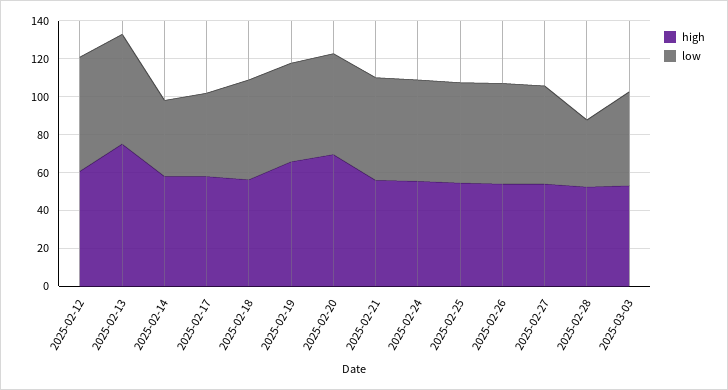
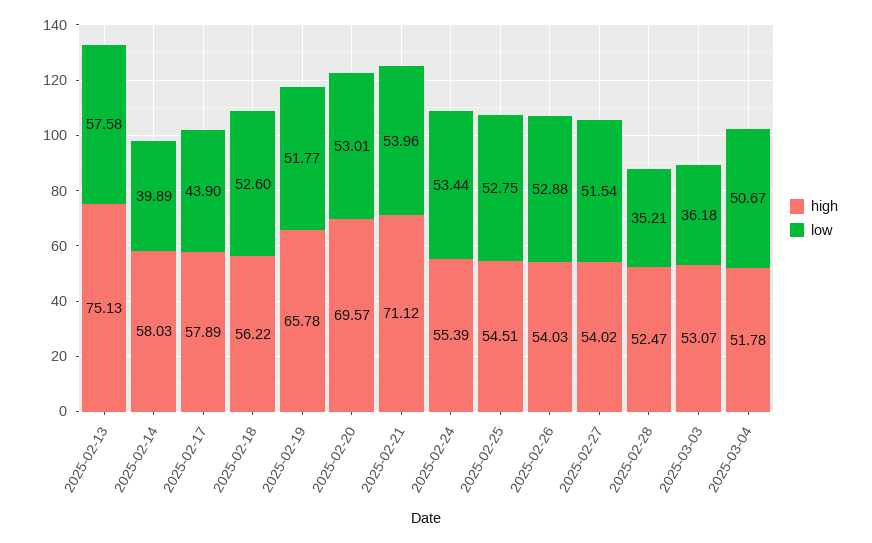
high, 2025-02-12: 60 -> none
low, 2025-02-12: 60 -> none
high, 2025-02-21: 55 -> 71.12
low, 2025-03-03: 50 -> 36.18
high, 2025-03-04: none -> 51.78
low, 2025-03-04: none -> 50.67

